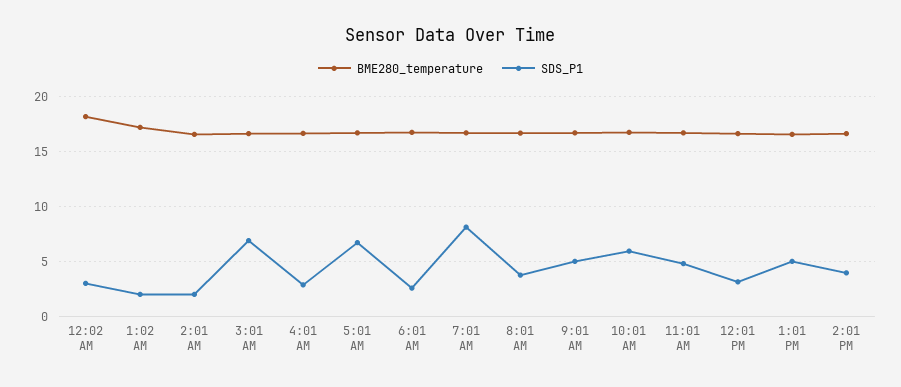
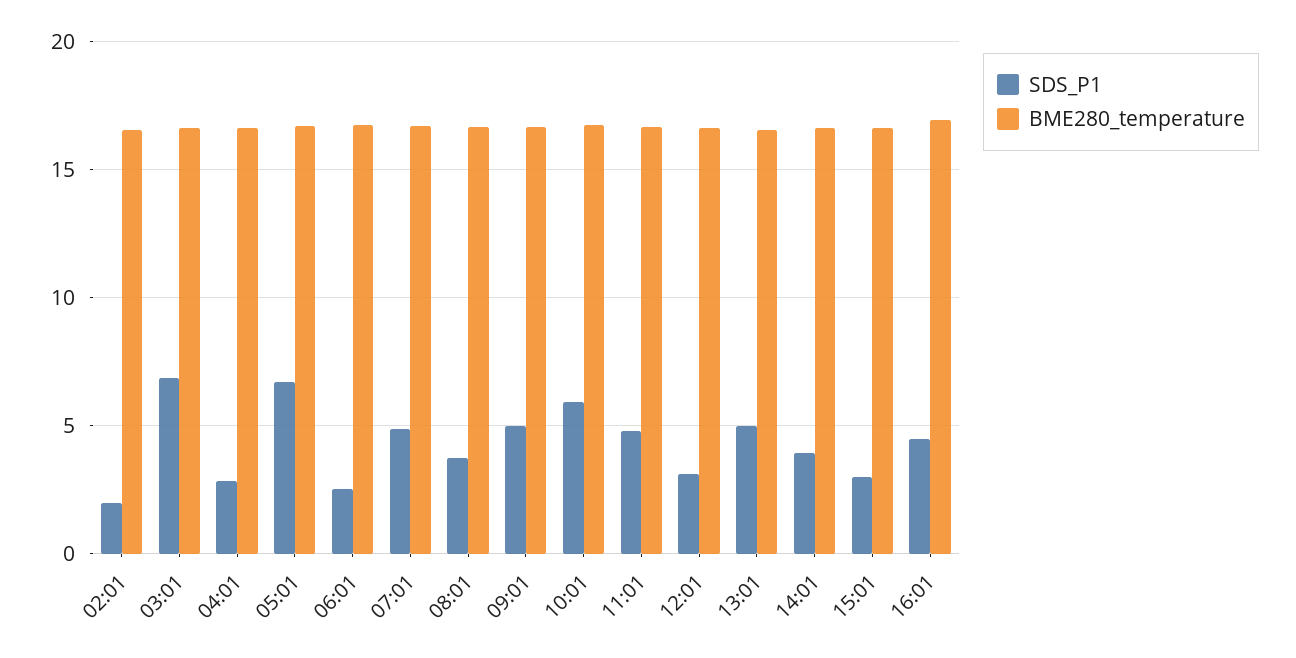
BME280_temperature, 12:02 AM: 18 -> none
SDS_P1, 12:02 AM: 3 -> none
BME280_temperature, 1:02 AM: 17 -> none
SDS_P1, 1:02 AM: 2 -> none
SDS_P1, 7:01 AM: 8 -> 5
SDS_P1, 15:01: none -> 3
BME280_temperature, 15:01: none -> 16.5
SDS_P1, 16:01: none -> 4.5
BME280_temperature, 16:01: none -> 17

